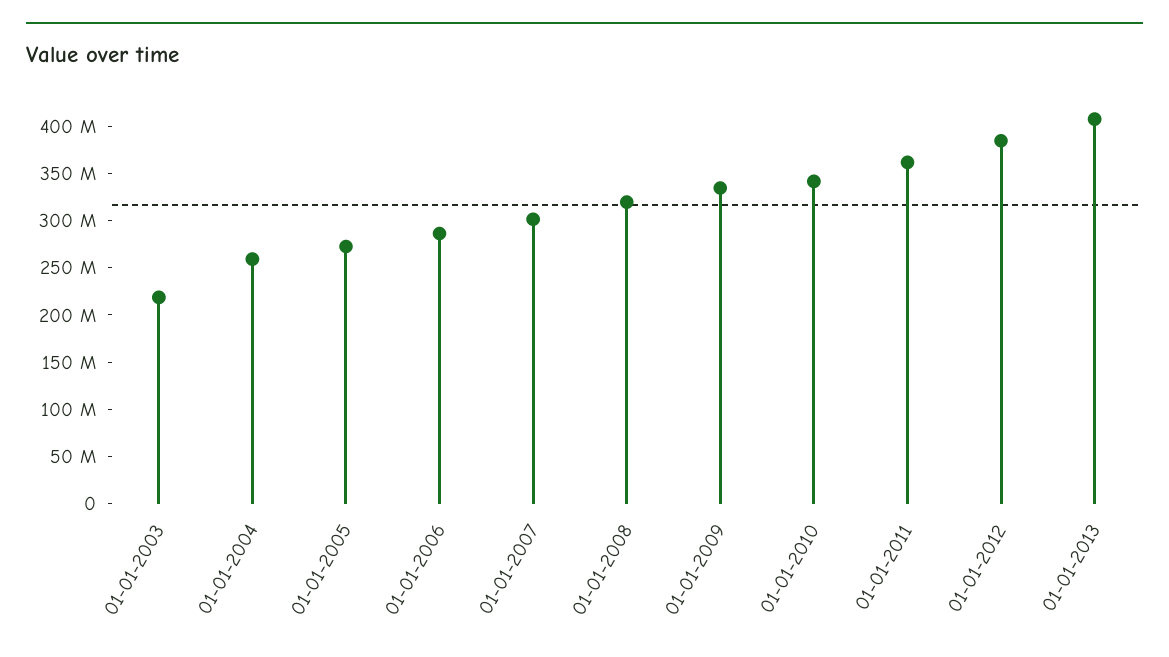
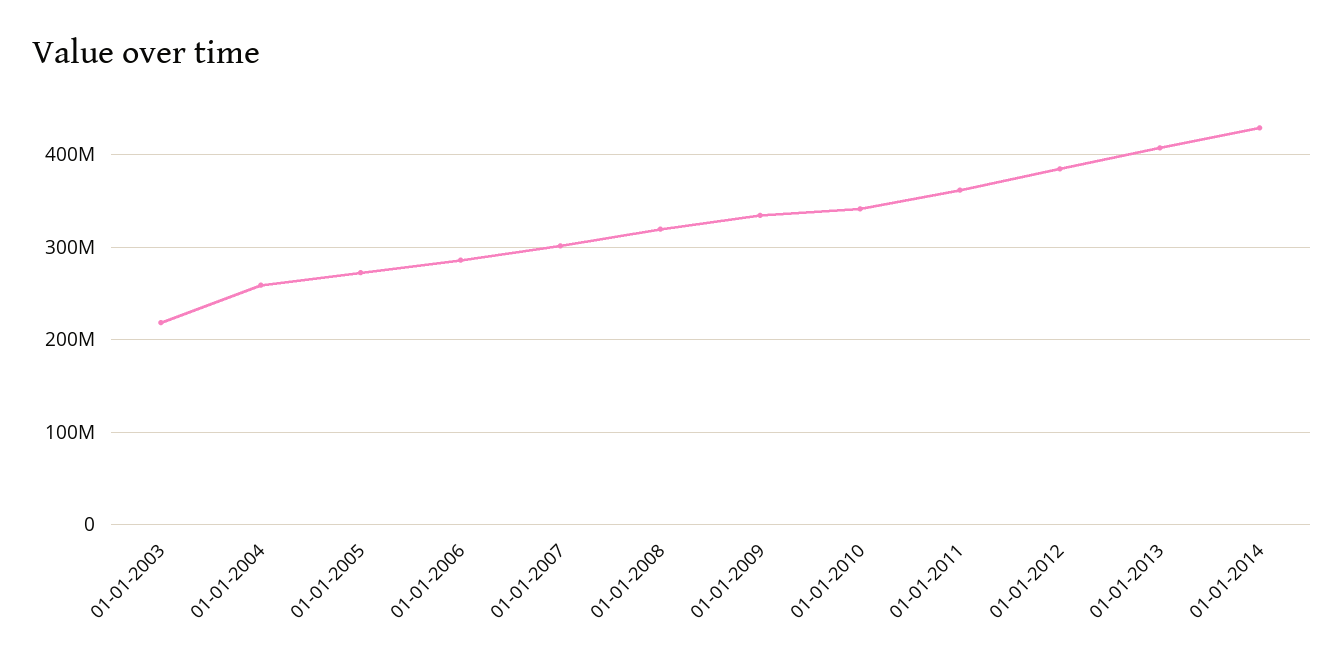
01-01-2014: none -> 430000000

